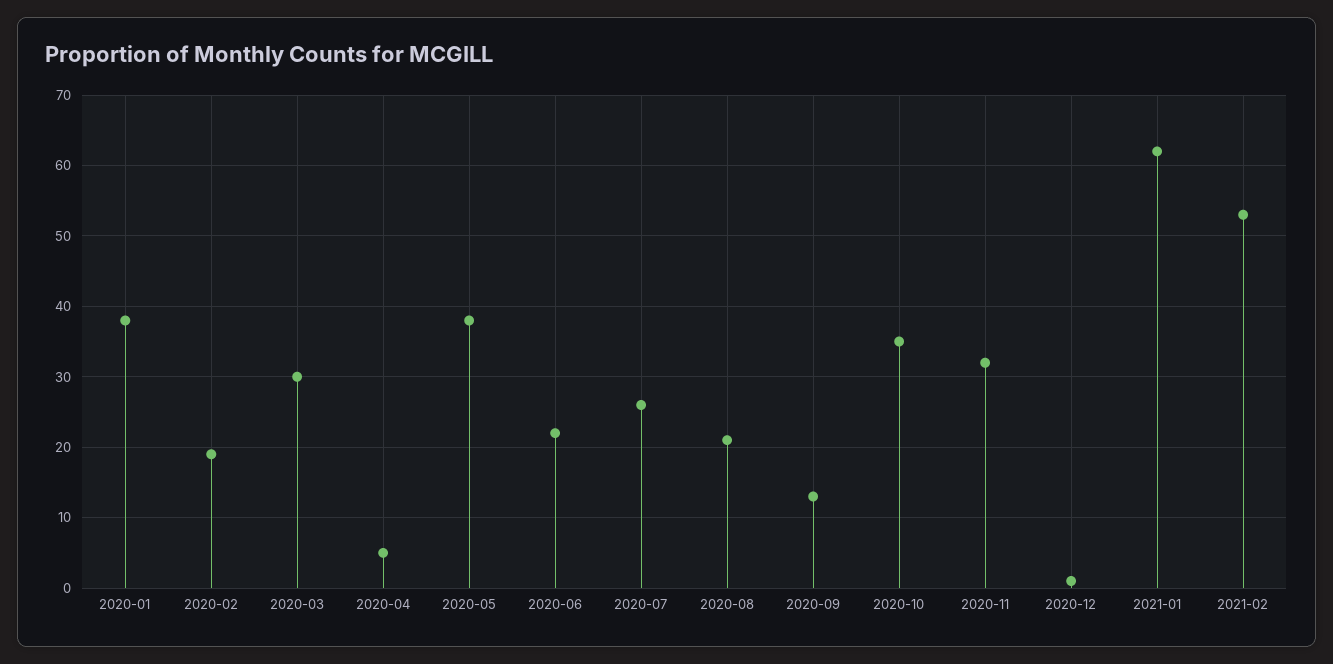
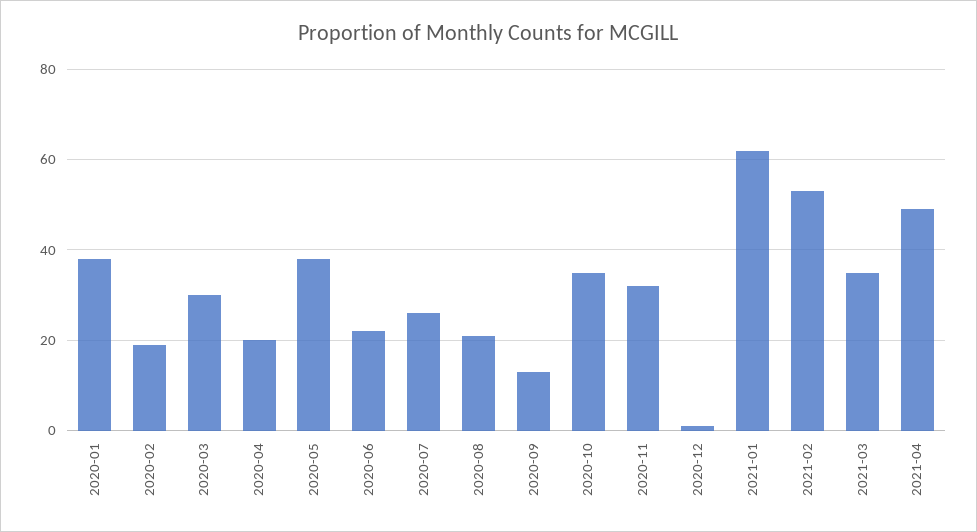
2020-04: 5 -> 20
2021-03: none -> 35
2021-04: none -> 50

